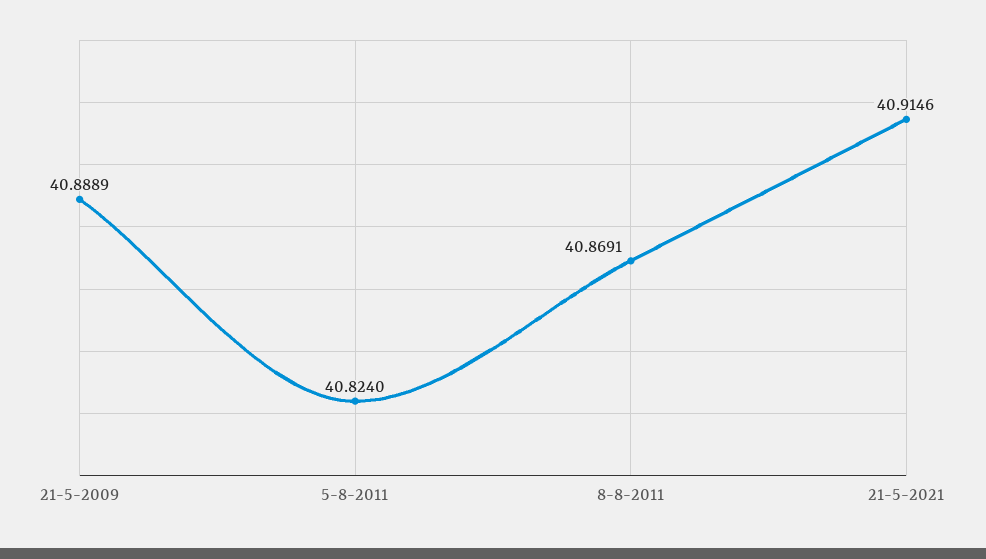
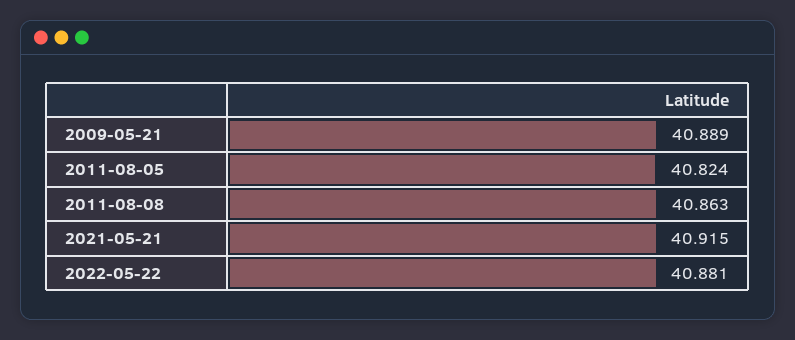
8-8-2011: 40.8691 -> 40.863
2022-05-22: none -> 40.881

